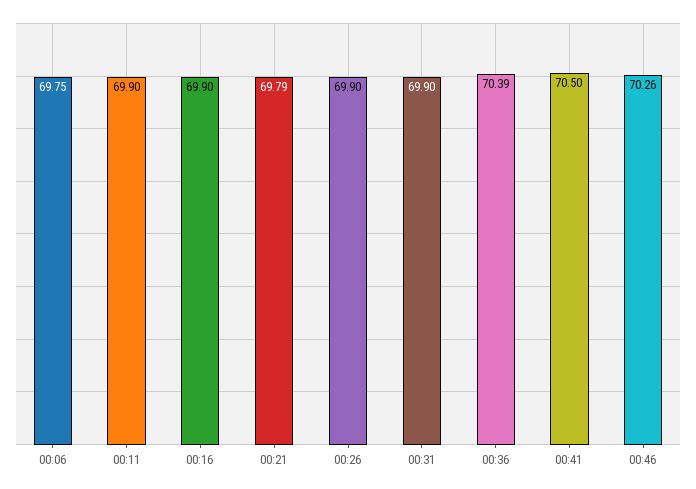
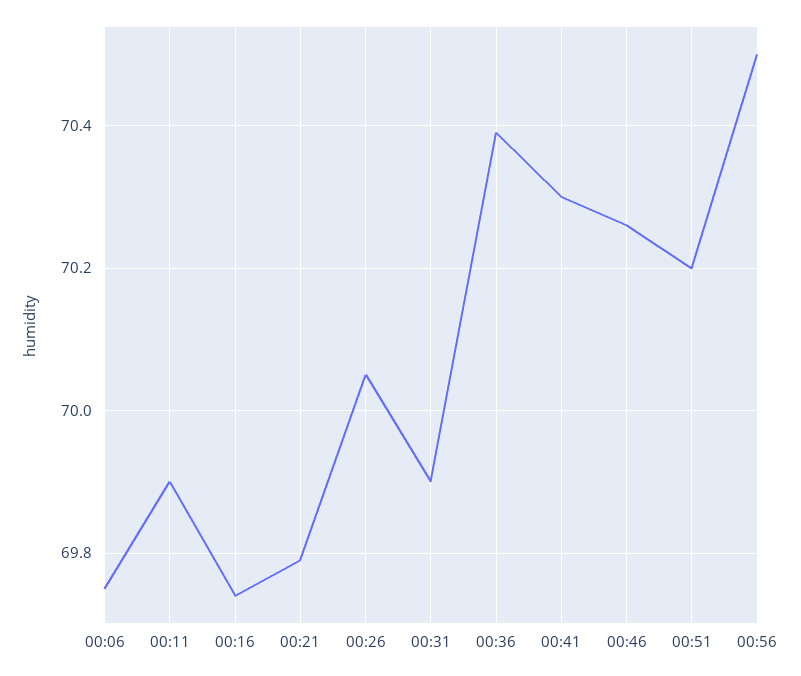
00:16: 69.9 -> 69.75
00:26: 69.9 -> 70.05
00:41: 70.5 -> 70.3
00:51: none -> 70.2
00:56: none -> 70.5

